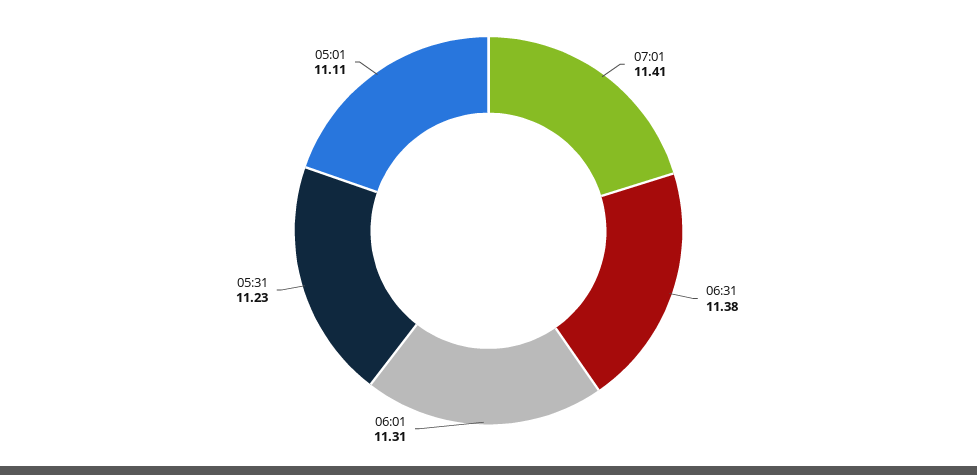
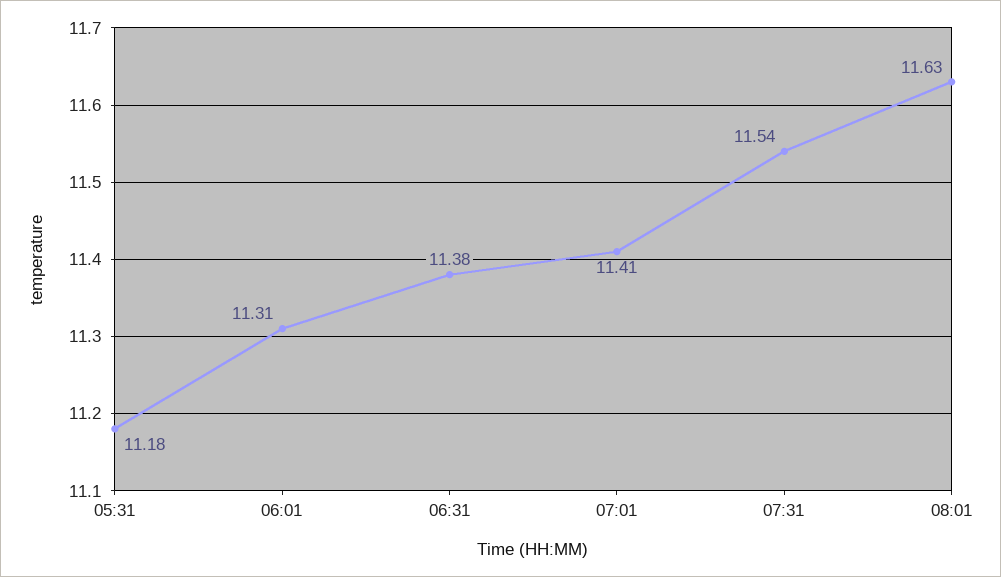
05:31: 11.23 -> 11.18
05:01: 11.11 -> none
07:31: none -> 11.54
08:01: none -> 11.63

